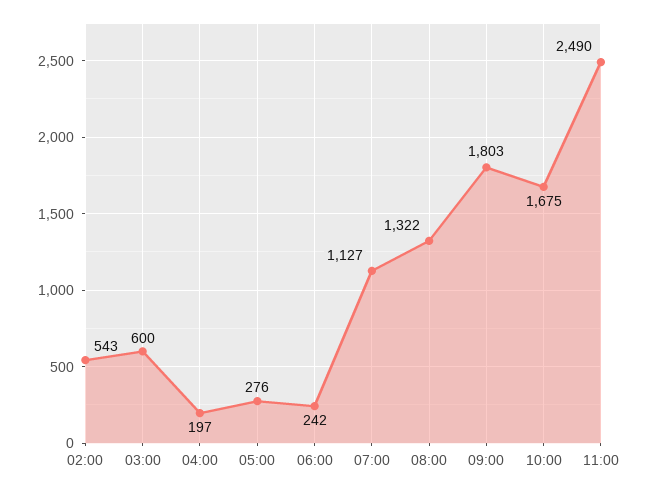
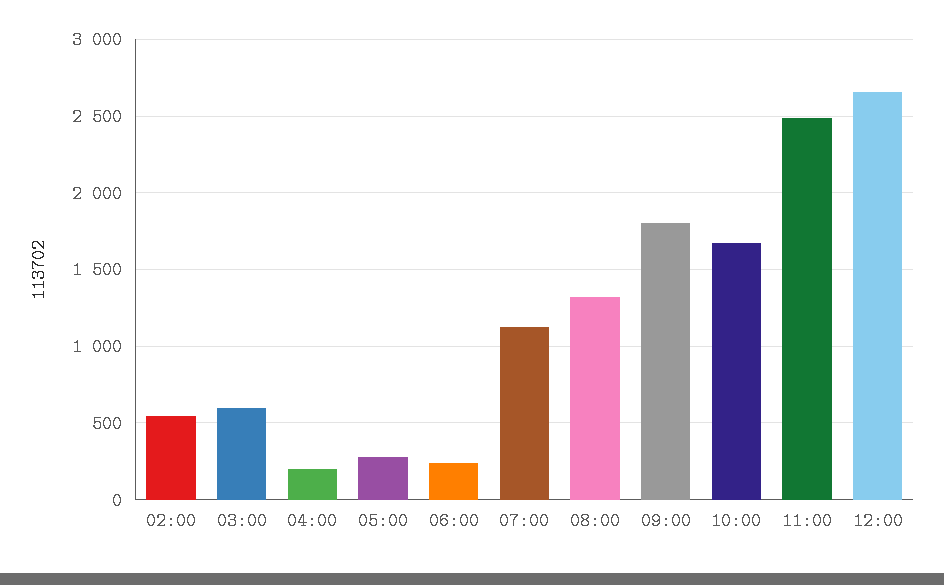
12:00: none -> 2650

